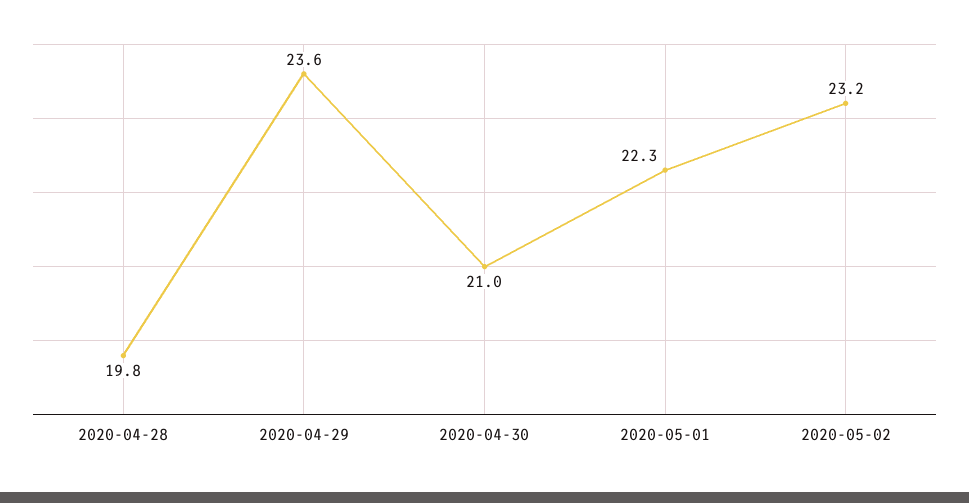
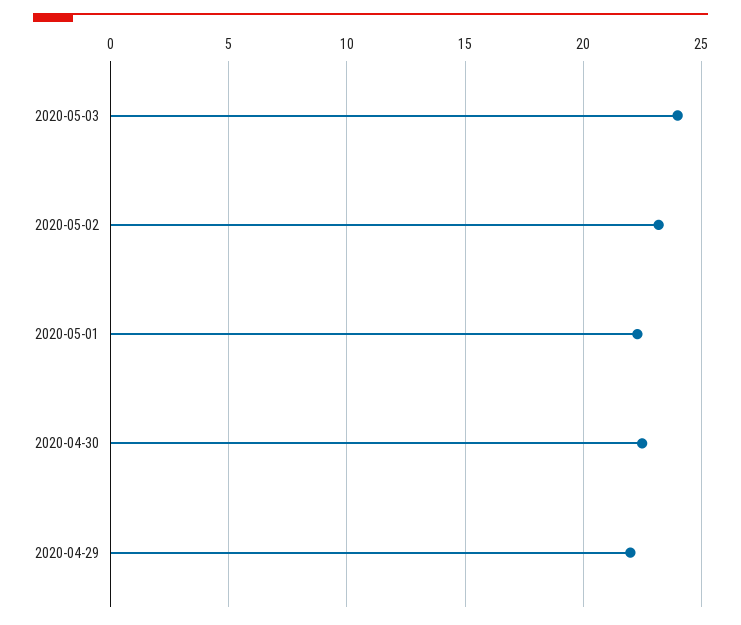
2020-04-28: 19.8 -> none
2020-04-29: 23.6 -> 22
2020-04-30: 21 -> 22.5
2020-05-03: none -> 24

